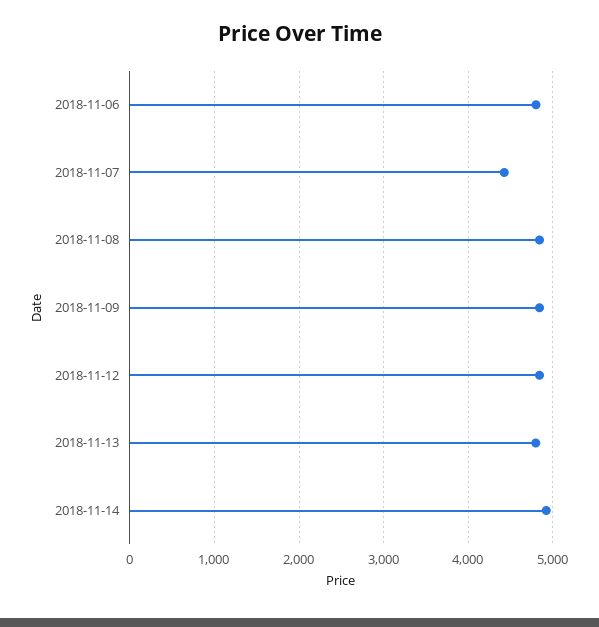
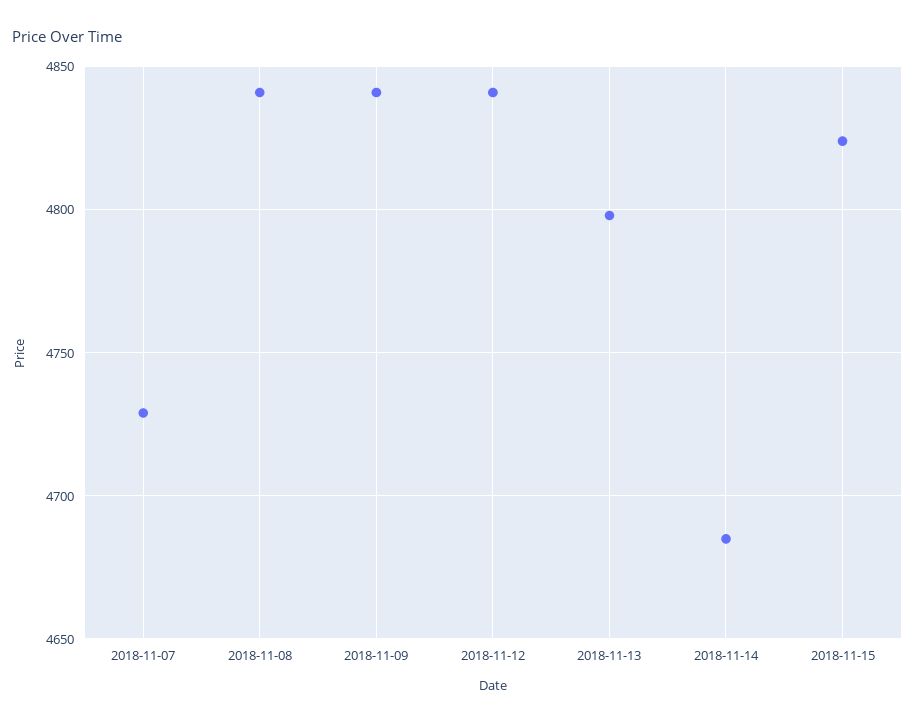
2018-11-06: 4800 -> none
2018-11-07: 4400 -> 4730
2018-11-14: 4900 -> 4685
2018-11-15: none -> 4825

